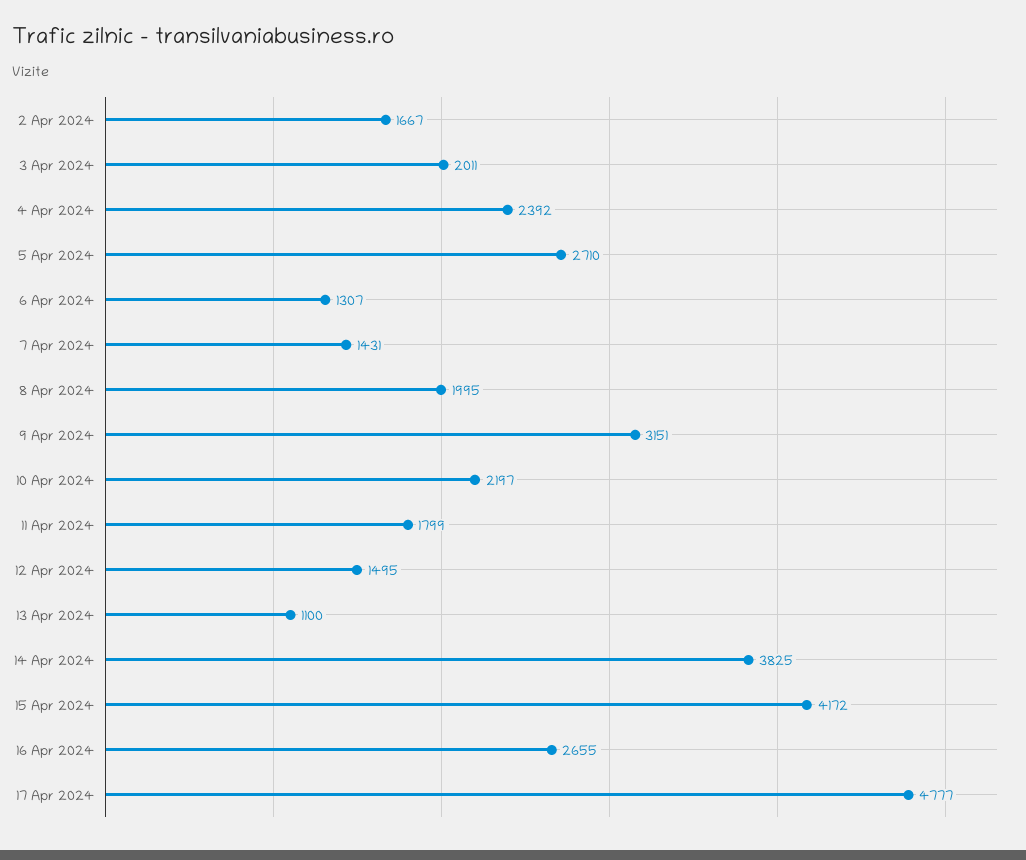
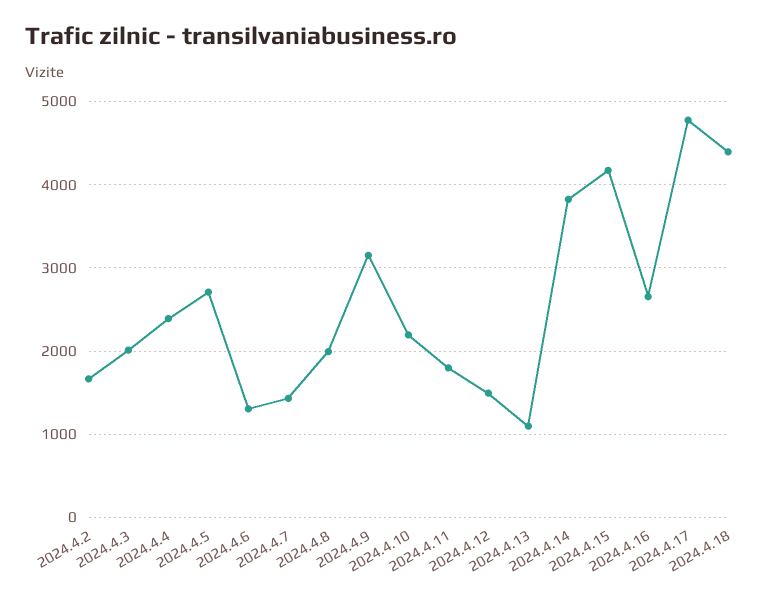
2024.4.18: none -> 4400

